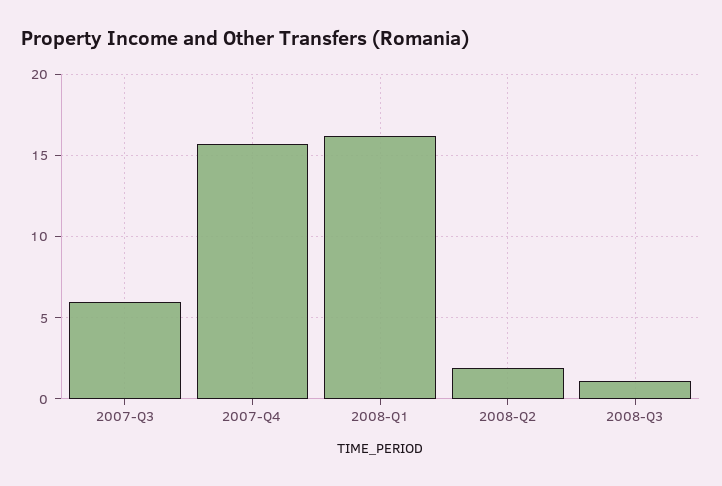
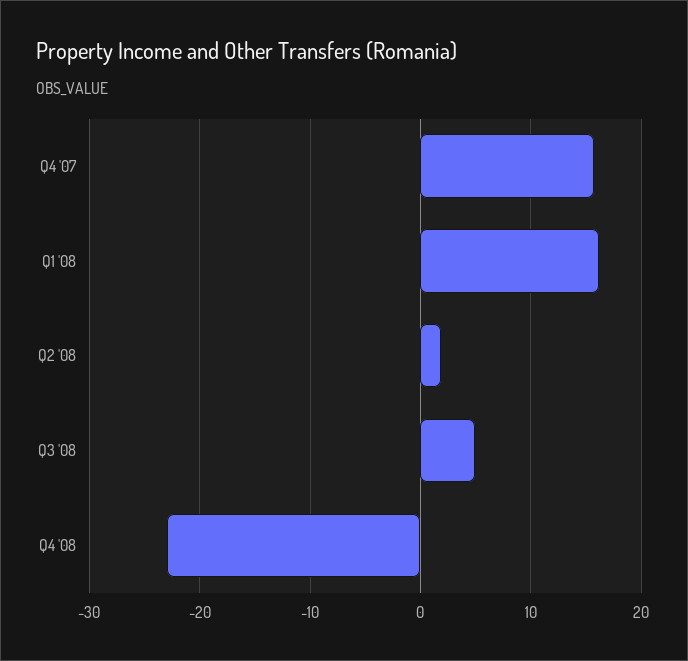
2007-Q3: 6 -> none
2008-Q3: 1 -> 5
Q4 '08: none -> -23

